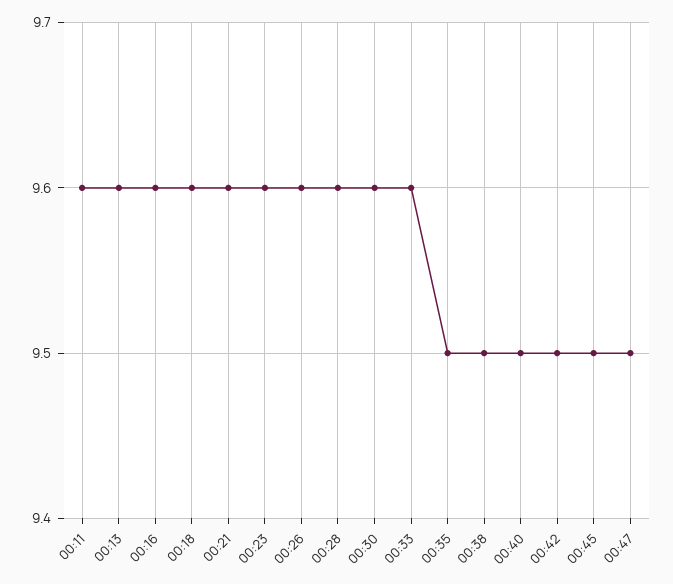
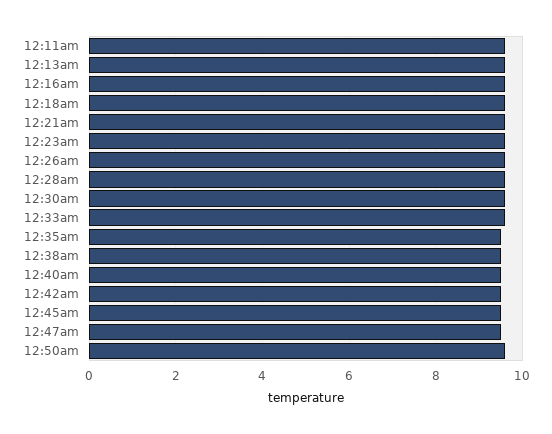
12:50am: none -> 9.5

